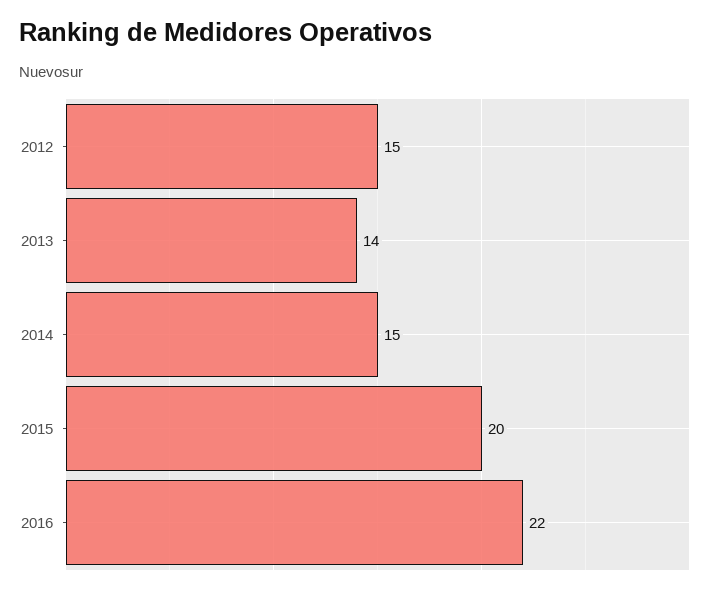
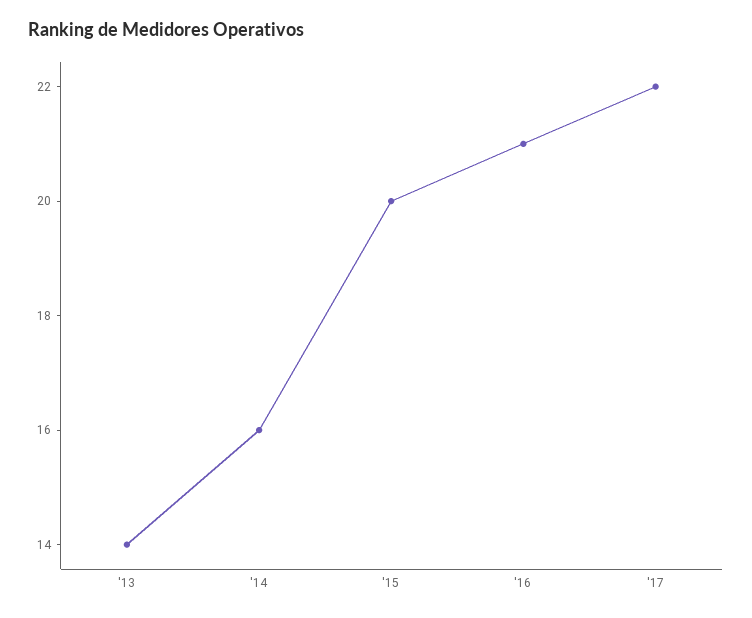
2012: 15 -> none
2014: 15 -> 16
2016: 22 -> 21
'17: none -> 22

